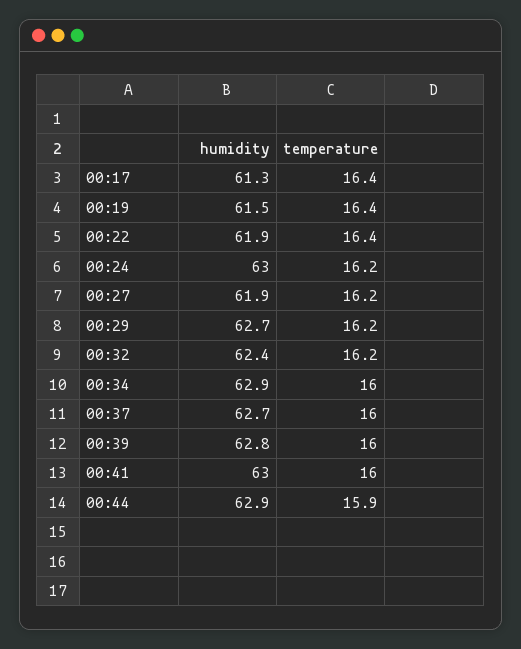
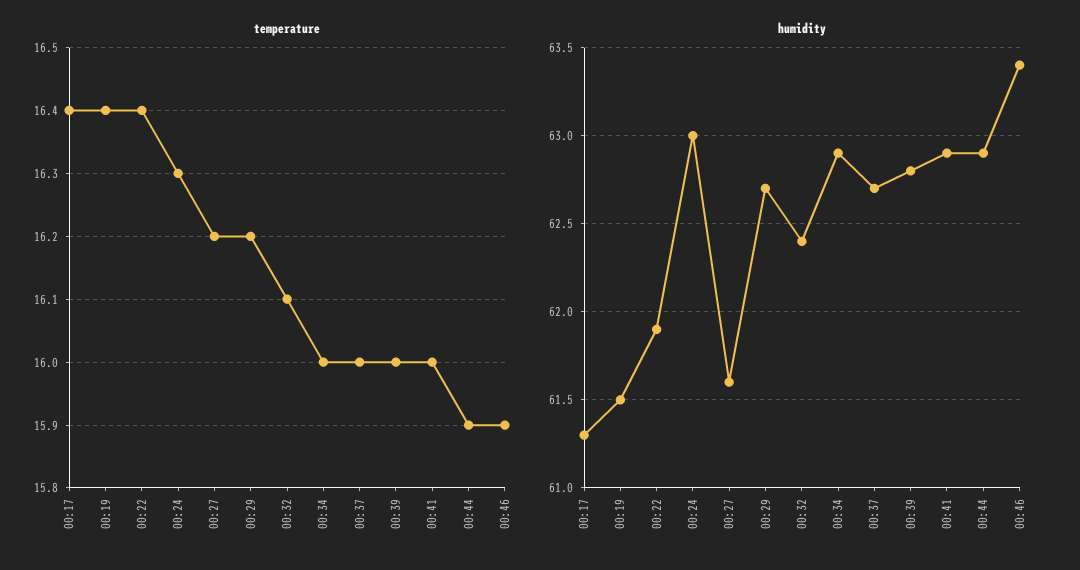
temperature, 00:24: 16.2 -> 16.3
humidity, 00:27: 61.9 -> 61.6
temperature, 00:32: 16.2 -> 16.1
humidity, 00:41: 63 -> 62.9
temperature, 00:46: none -> 15.9
humidity, 00:46: none -> 63.4

